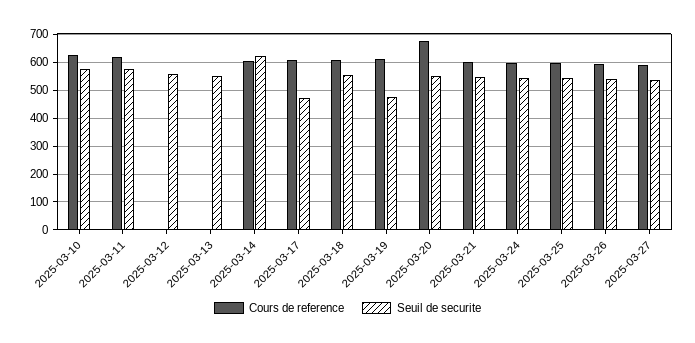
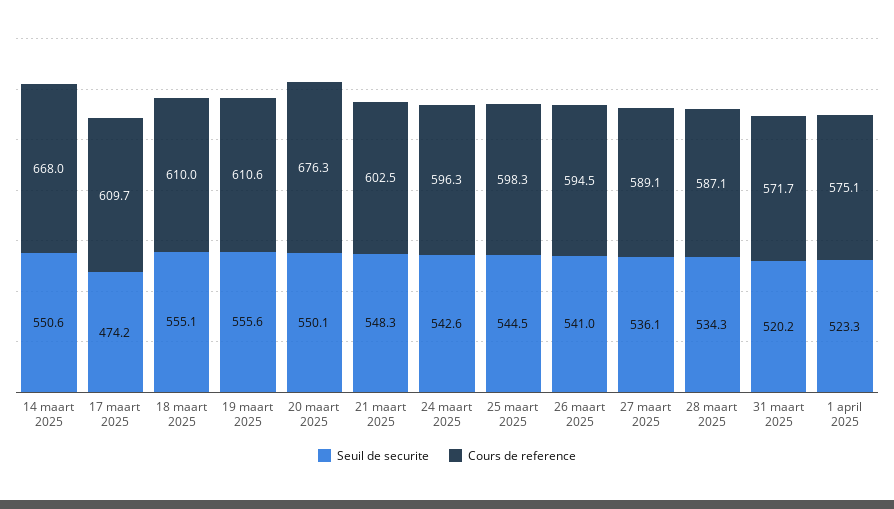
Cours de reference, 2025-03-10: 625 -> none
Seuil de securite, 2025-03-10: 575 -> none
Cours de reference, 2025-03-11: 625 -> none
Seuil de securite, 2025-03-11: 575 -> none
Cours de reference, 2025-03-12: 0 -> none
Seuil de securite, 2025-03-12: 550 -> none
Cours de reference, 2025-03-13: 0 -> none
Seuil de securite, 2025-03-13: 550 -> none
Cours de reference, 2025-03-14: 600 -> 668
Seuil de securite, 2025-03-14: 625 -> 550.6
Seuil de securite, 2025-03-19: 475 -> 555.6
Seuil de securite, 28 maart 2025: none -> 534.3
Cours de reference, 28 maart 2025: none -> 587.1
Seuil de securite, 31 maart 2025: none -> 520.2
Cours de reference, 31 maart 2025: none -> 571.7
Seuil de securite, 1 april 2025: none -> 523.3
Cours de reference, 1 april 2025: none -> 575.1

